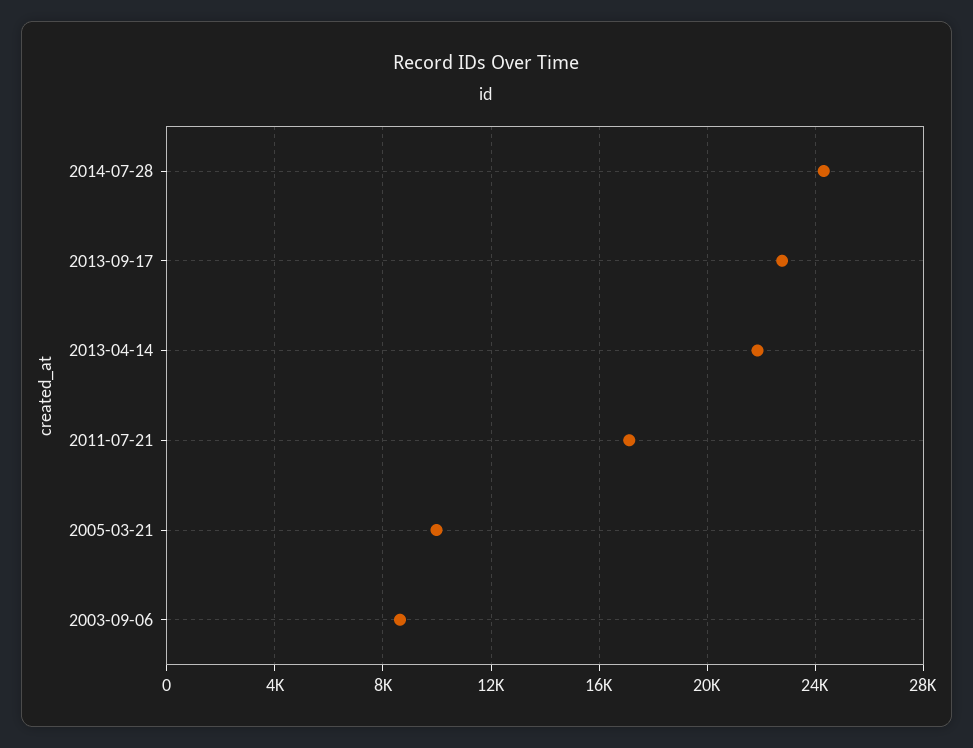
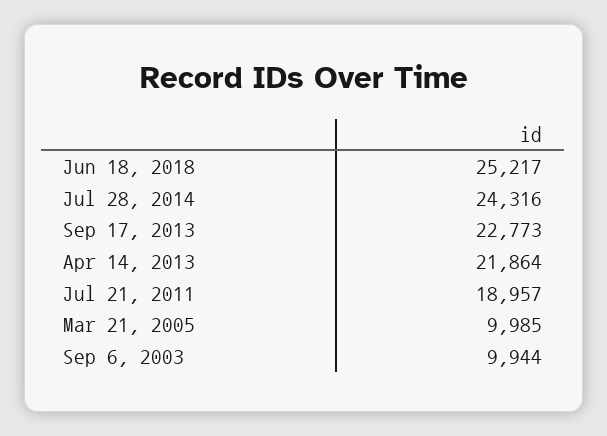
2011-07-21: 17000 -> 18957
2003-09-06: 8500 -> 9944
Jun 18, 2018: none -> 25217

